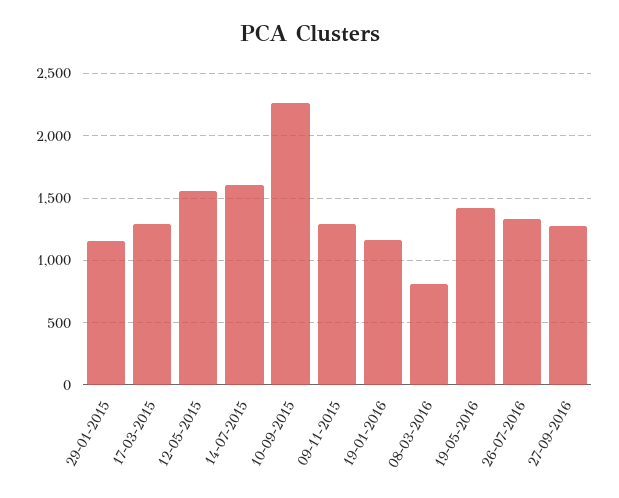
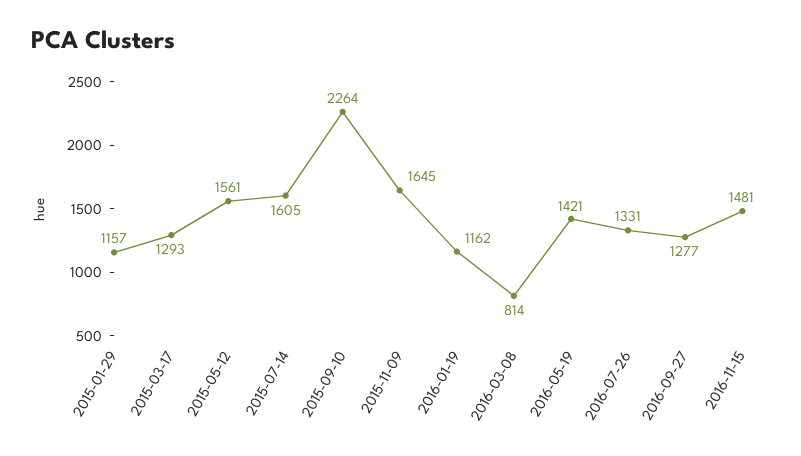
09-11-2015: 1300 -> 1645
2016-11-15: none -> 1481

